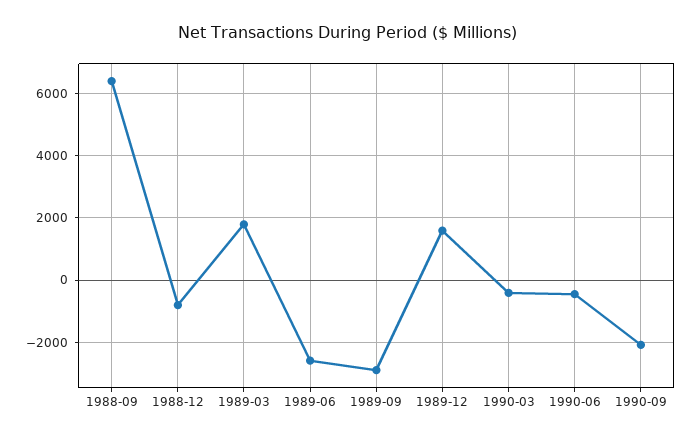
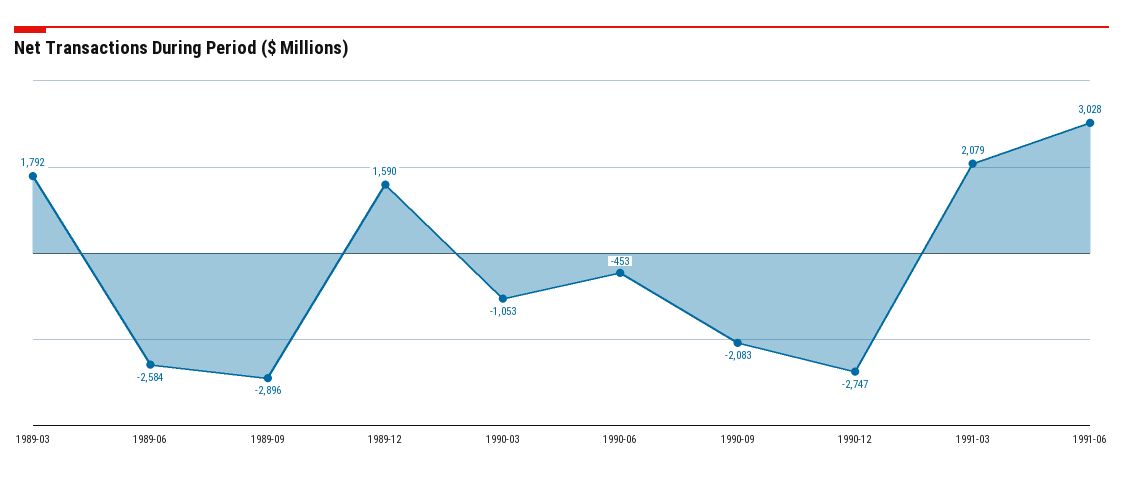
1988-09: 6400 -> none
1988-12: -800 -> none
1990-03: -400 -> -1053
1990-12: none -> -2747
1991-03: none -> 2079
1991-06: none -> 3028

